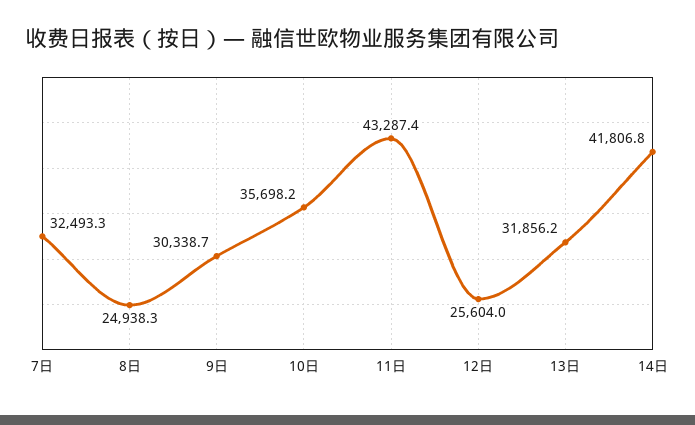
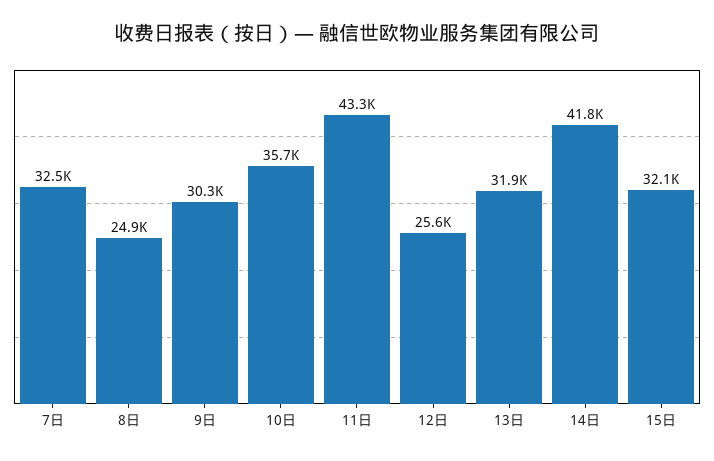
15日: none -> 32100

